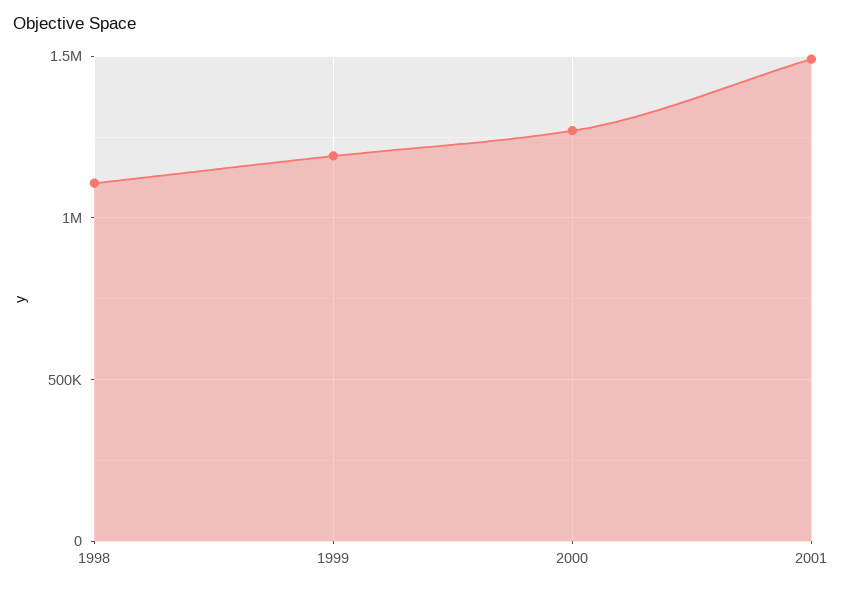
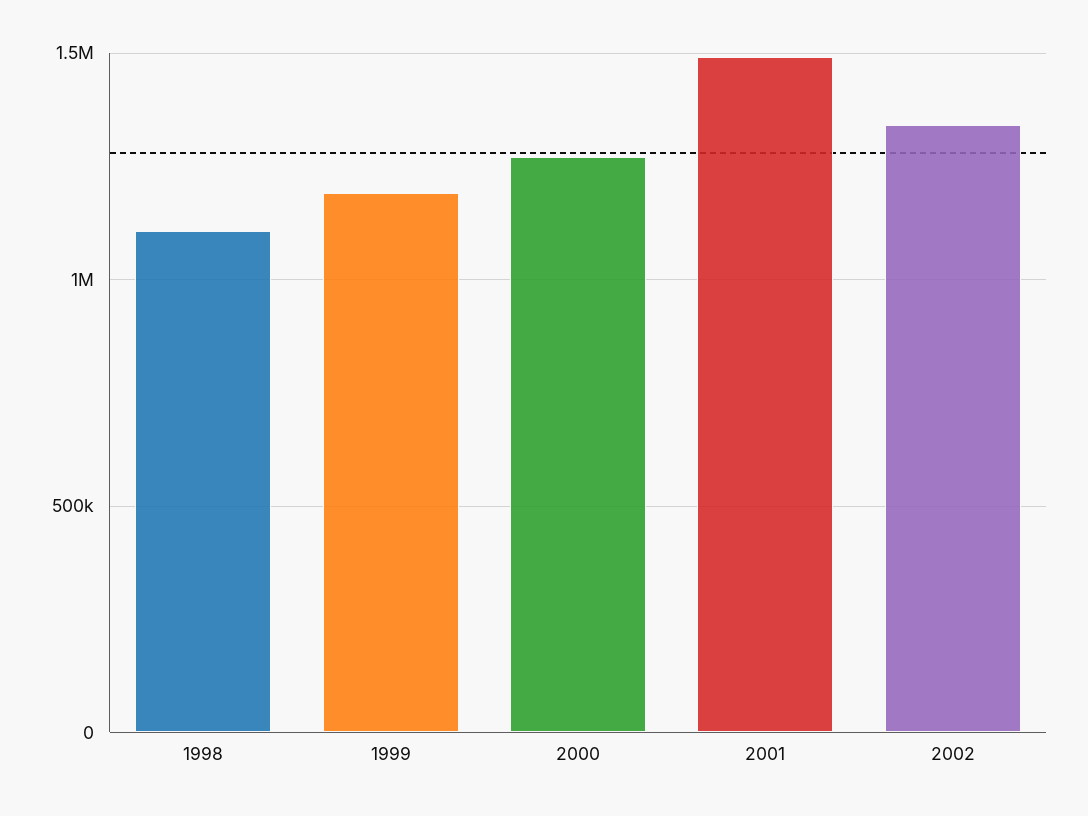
2002: none -> 1350000

